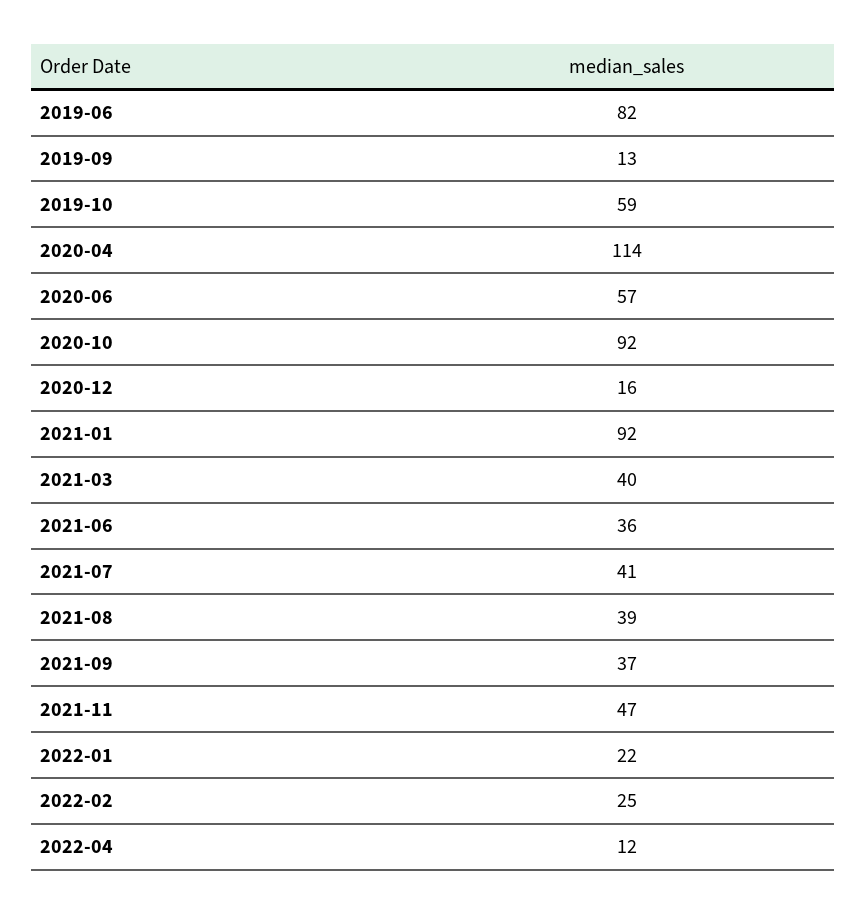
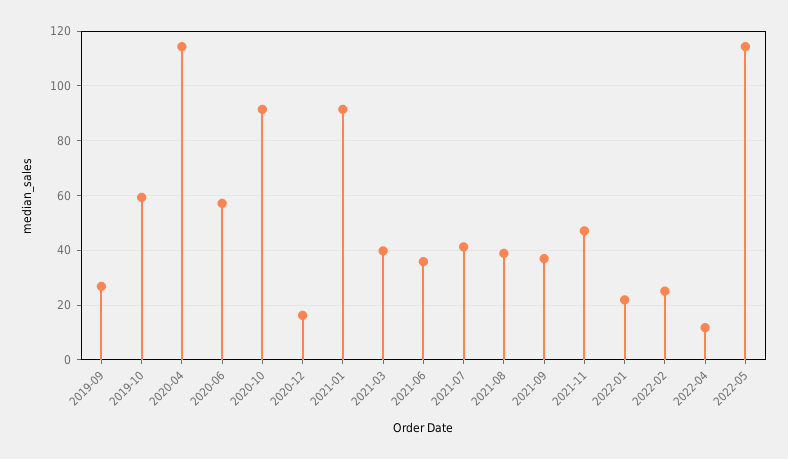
2019-06: 82 -> none
2019-09: 13 -> 27.5
2022-05: none -> 115

